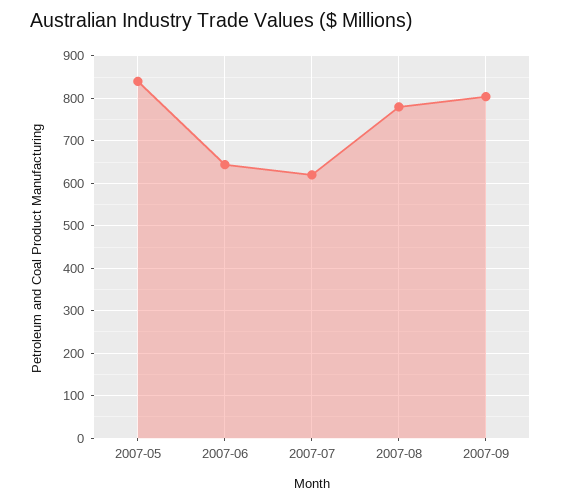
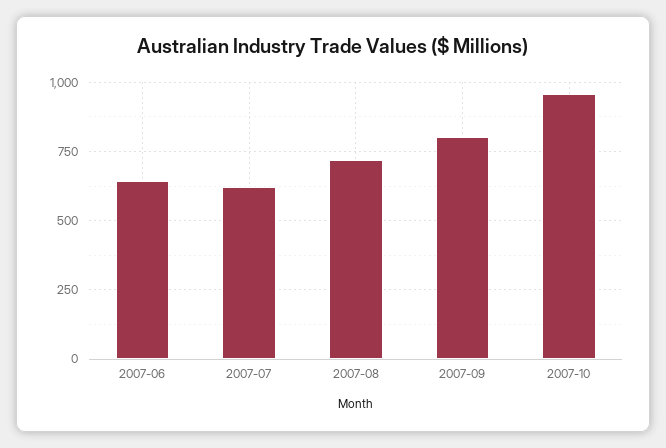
2007-05: 840 -> none
2007-08: 780 -> 725
2007-10: none -> 950

